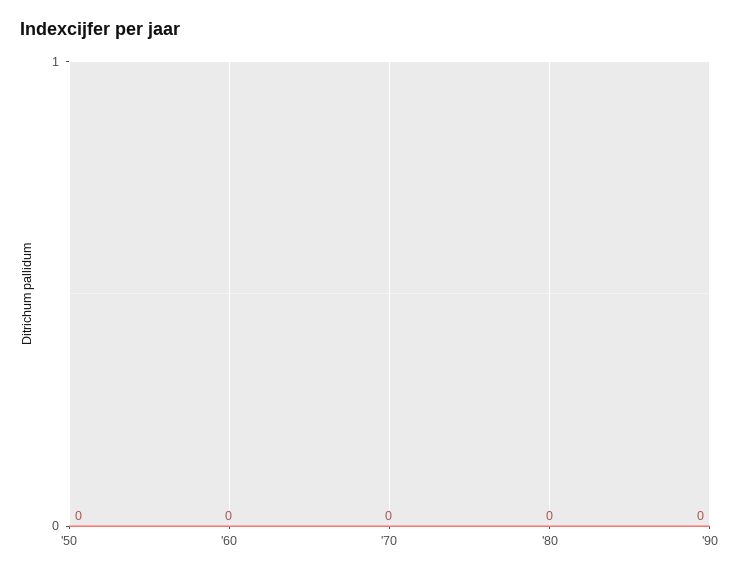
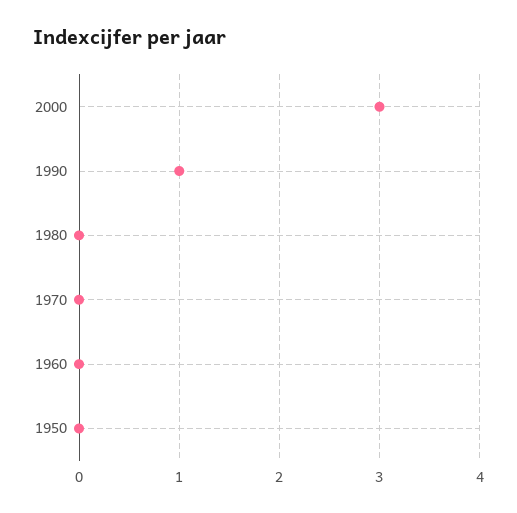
'90: 0 -> 1
2000: none -> 3

